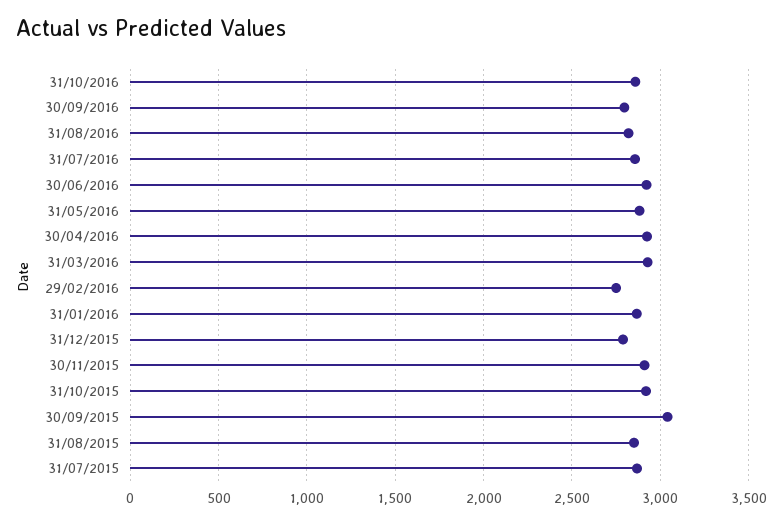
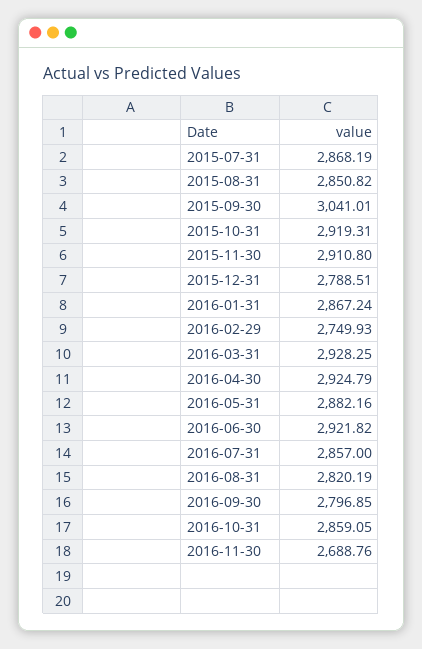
2016-11-30: none -> 2688.76

